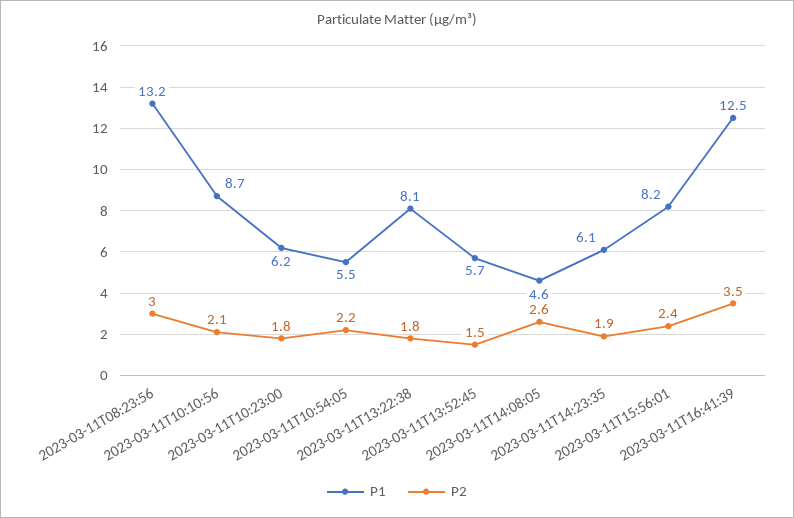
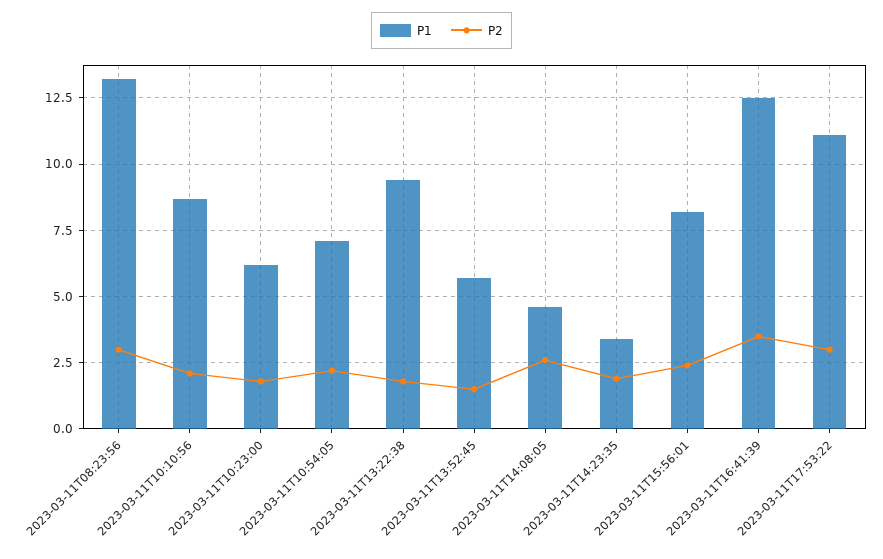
P1, 2023-03-11T10:54:05: 5.5 -> 7
P1, 2023-03-11T13:22:38: 8.1 -> 9.5
P1, 2023-03-11T14:23:35: 6.1 -> 3.5
P1, 2023-03-11T17:53:22: none -> 11
P2, 2023-03-11T17:53:22: none -> 3

